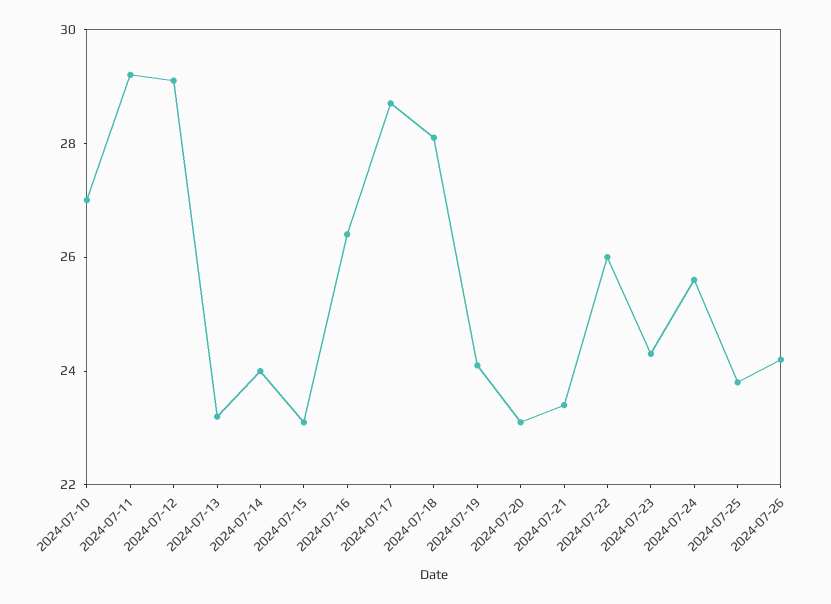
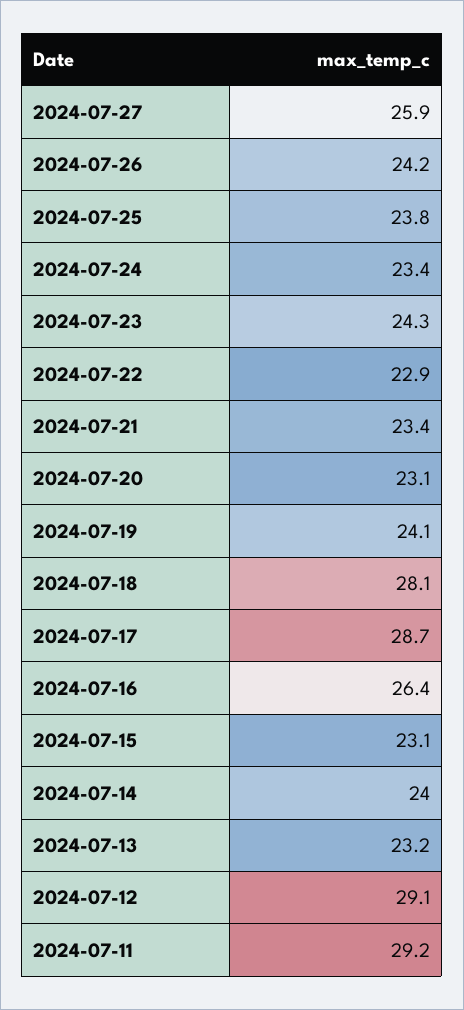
2024-07-10: 27 -> none
2024-07-22: 26 -> 22.9
2024-07-24: 25.5 -> 23.4
2024-07-27: none -> 25.9

